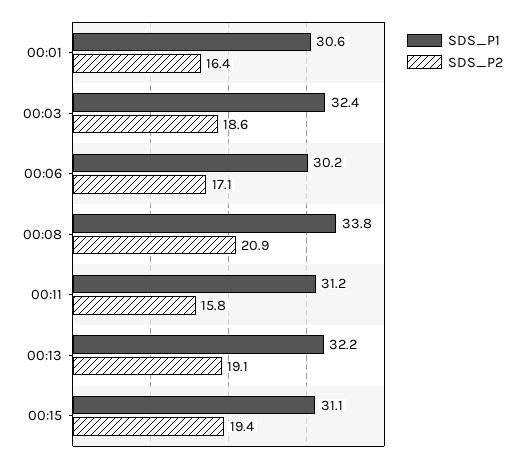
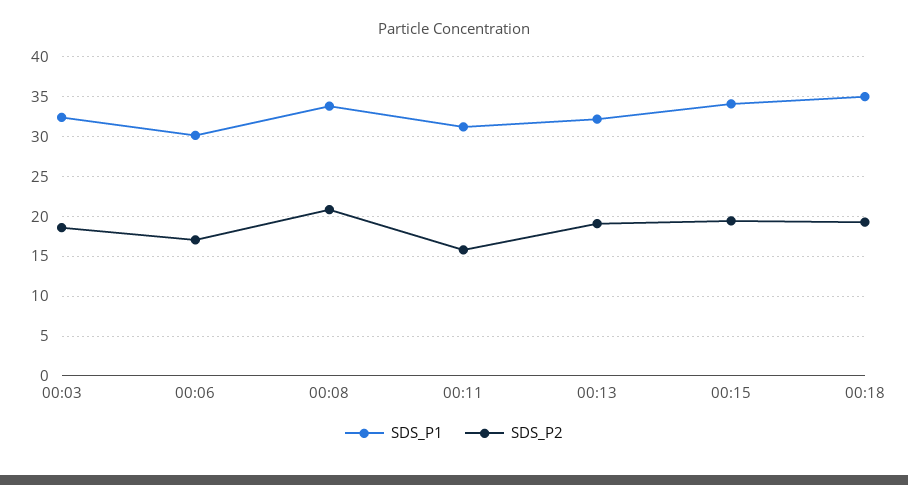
SDS_P1, 00:01: 30.6 -> none
SDS_P2, 00:01: 16.4 -> none
SDS_P1, 00:15: 31.1 -> 34
SDS_P1, 00:18: none -> 35
SDS_P2, 00:18: none -> 19

